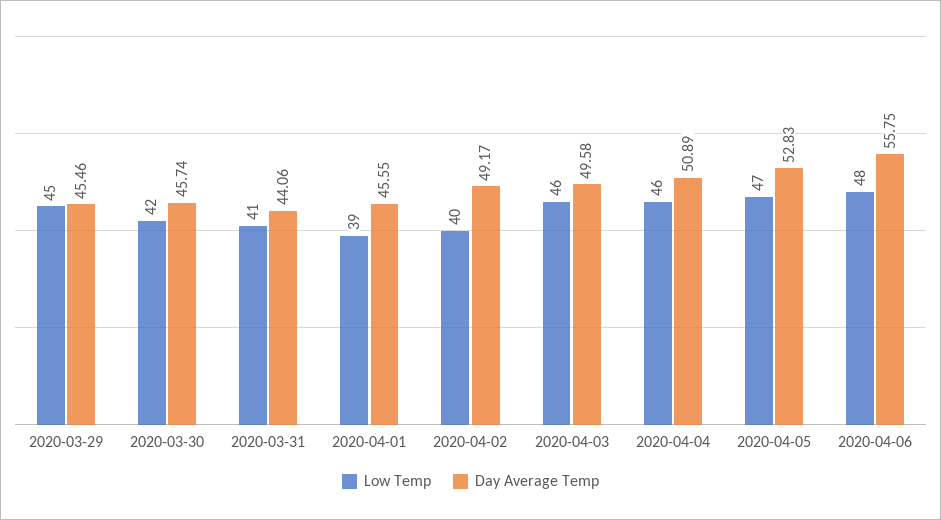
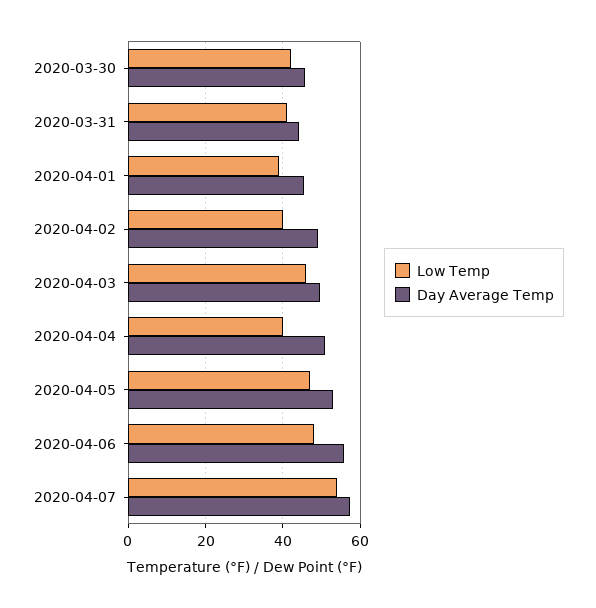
Low Temp, 2020-03-29: 45 -> none
Day Average Temp, 2020-03-29: 45.46 -> none
Low Temp, 2020-04-04: 46 -> 40
Low Temp, 2020-04-07: none -> 54
Day Average Temp, 2020-04-07: none -> 58

